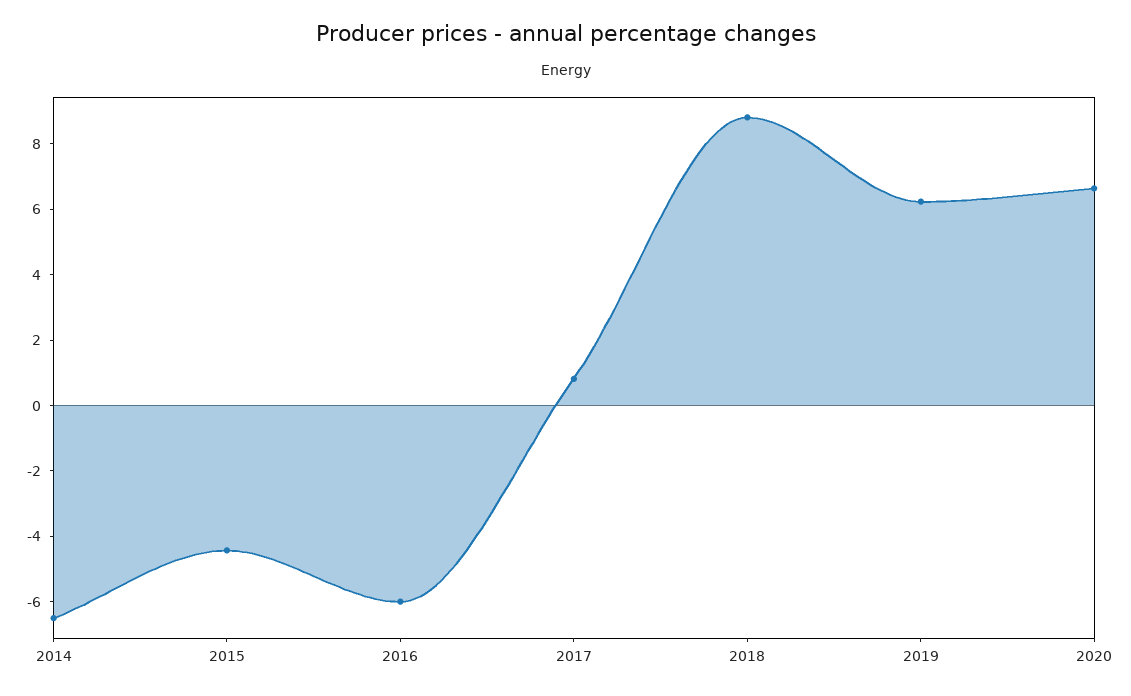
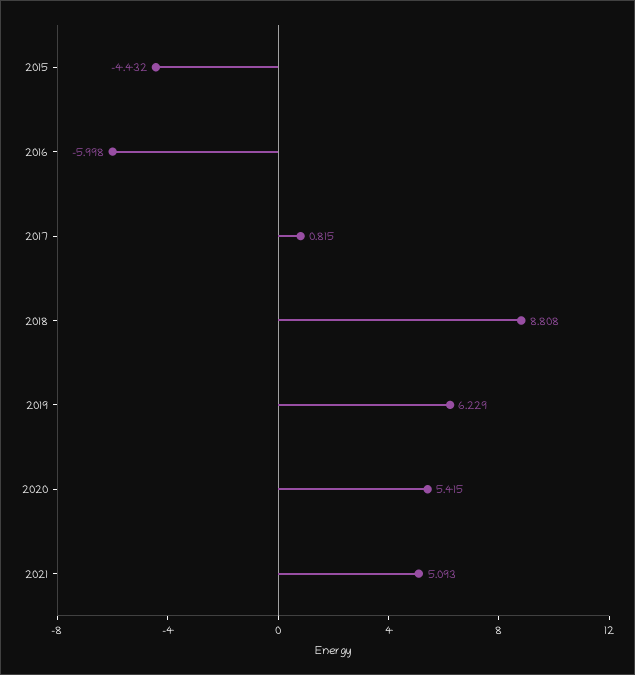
2014: -6.5 -> none
2020: 6.5 -> 5.415
2021: none -> 5.093

